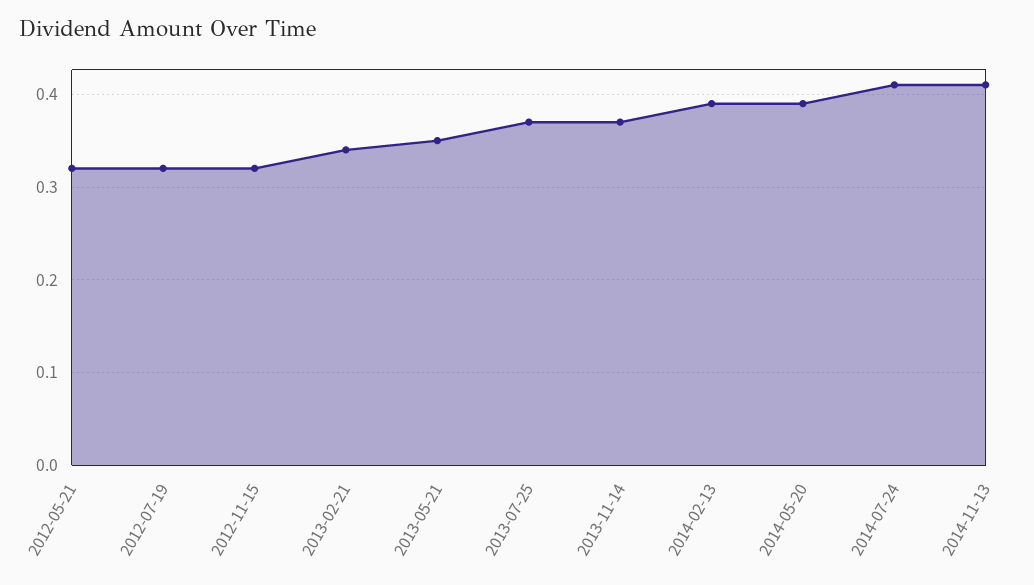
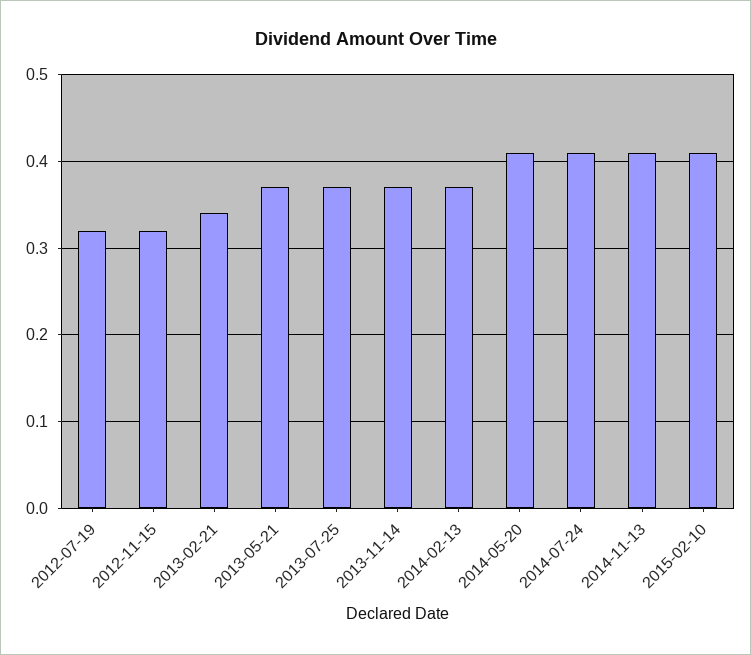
2012-05-21: 0.32 -> none
2013-05-21: 0.35 -> 0.37
2014-02-13: 0.39 -> 0.37
2014-05-20: 0.39 -> 0.41
2015-02-10: none -> 0.41

